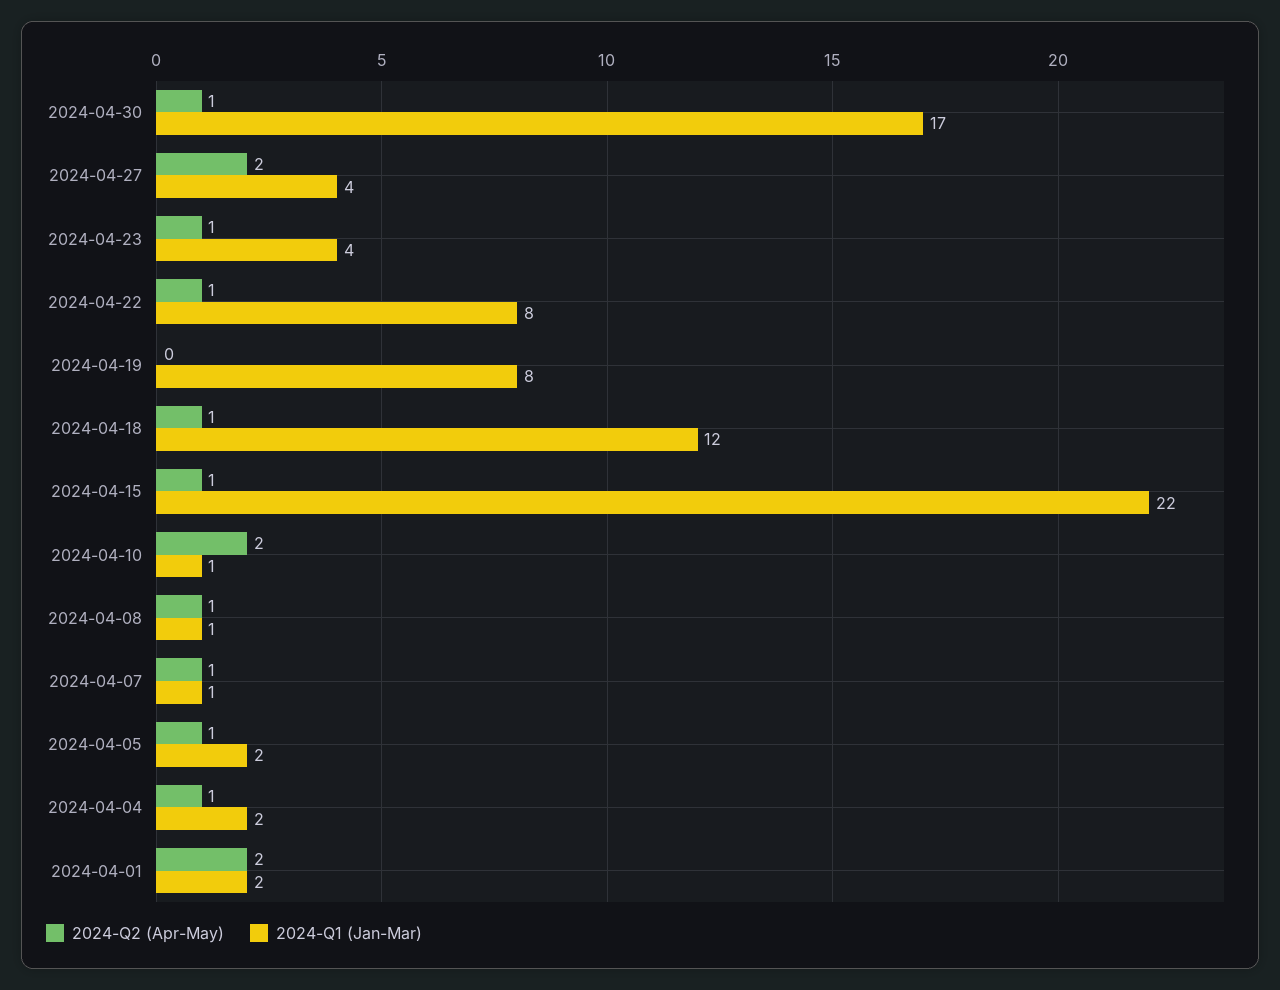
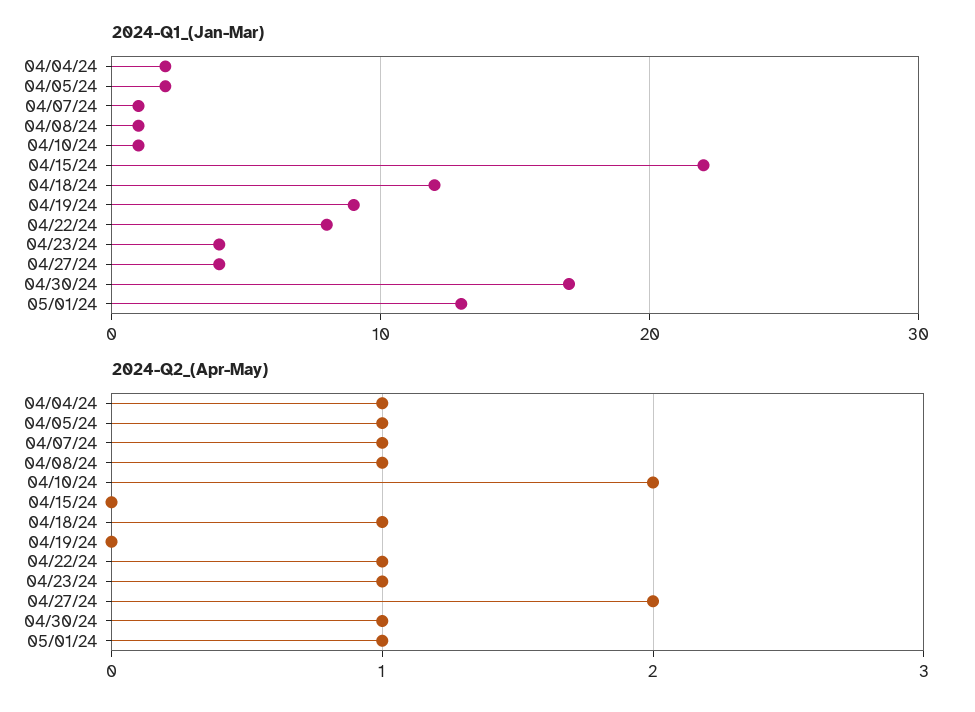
2024-Q1 (Jan-Mar), 2024-04-19: 8 -> 9
2024-Q2 (Apr-May), 2024-04-15: 1 -> 0
2024-Q2 (Apr-May), 2024-04-01: 2 -> none
2024-Q1 (Jan-Mar), 2024-04-01: 2 -> none
2024-Q1 (Jan-Mar), 05/01/24: none -> 13
2024-Q2 (Apr-May), 05/01/24: none -> 1

